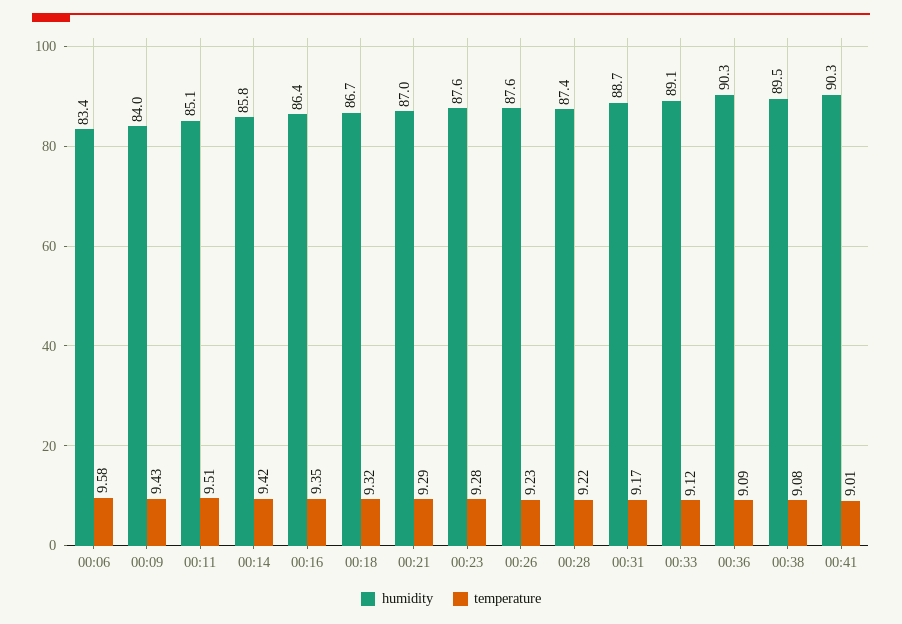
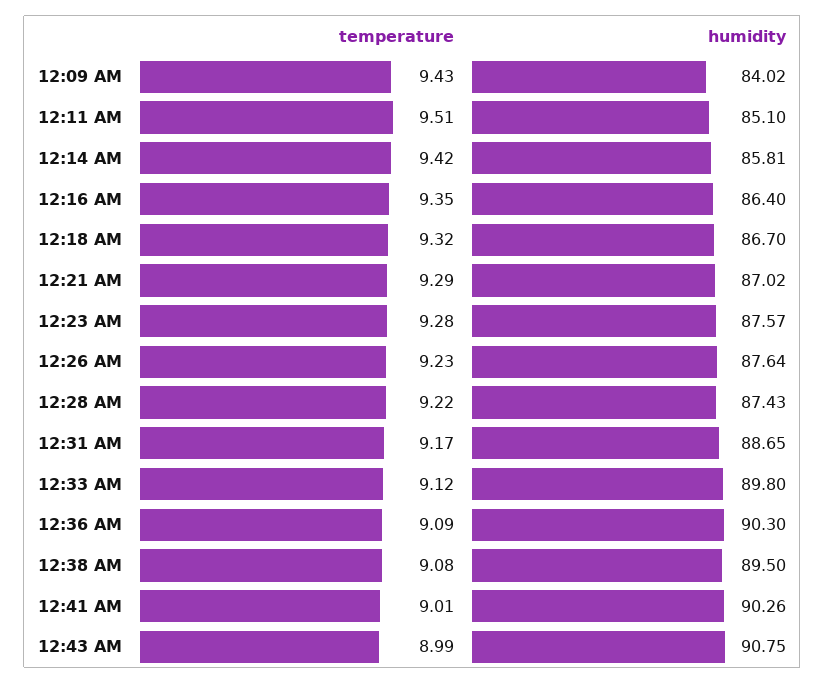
humidity, 00:06: 83.4 -> none
temperature, 00:06: 9.58 -> none
humidity, 00:33: 89.1 -> 89.8
temperature, 12:43 AM: none -> 8.99
humidity, 12:43 AM: none -> 90.75

